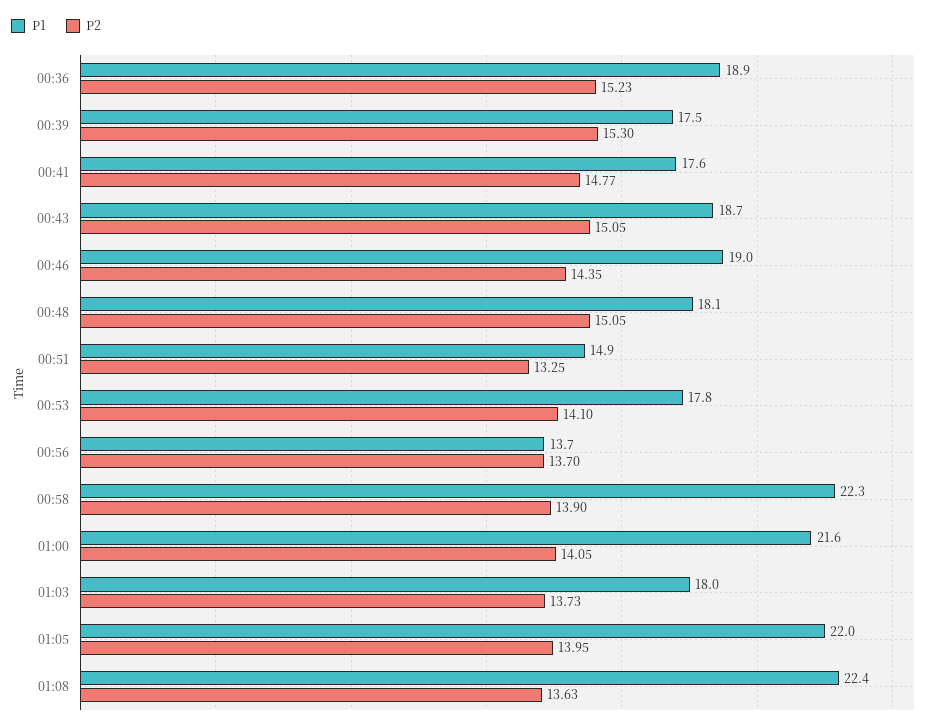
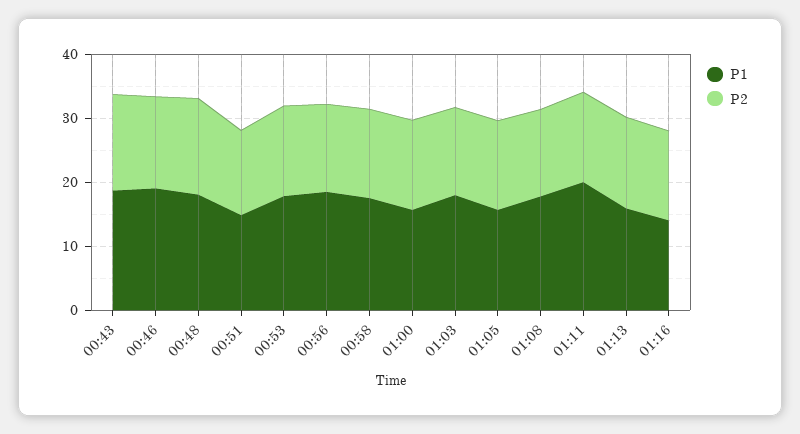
P1, 00:36: 18.9 -> none
P2, 00:36: 15.23 -> none
P1, 00:39: 17.5 -> none
P2, 00:39: 15.3 -> none
P1, 00:41: 17.6 -> none
P2, 00:41: 14.77 -> none
P1, 00:56: 13.7 -> 18
P1, 00:58: 22.3 -> 18
P1, 01:00: 21.6 -> 16
P1, 01:05: 22 -> 16
P1, 01:08: 22.4 -> 18
P1, 01:11: none -> 20
P2, 01:11: none -> 14
P1, 01:13: none -> 16
P2, 01:13: none -> 14
P1, 01:16: none -> 14
P2, 01:16: none -> 14

